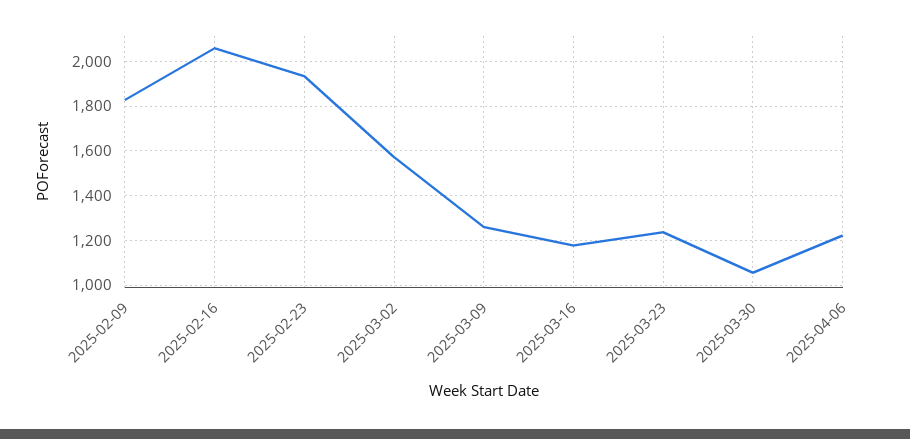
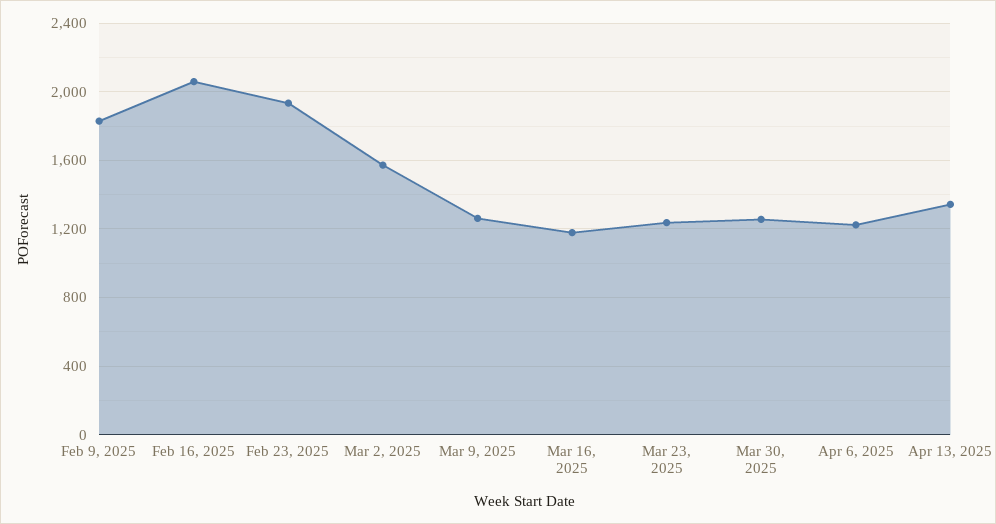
2025-03-30: 1050 -> 1250
Apr 13, 2025: none -> 1350

